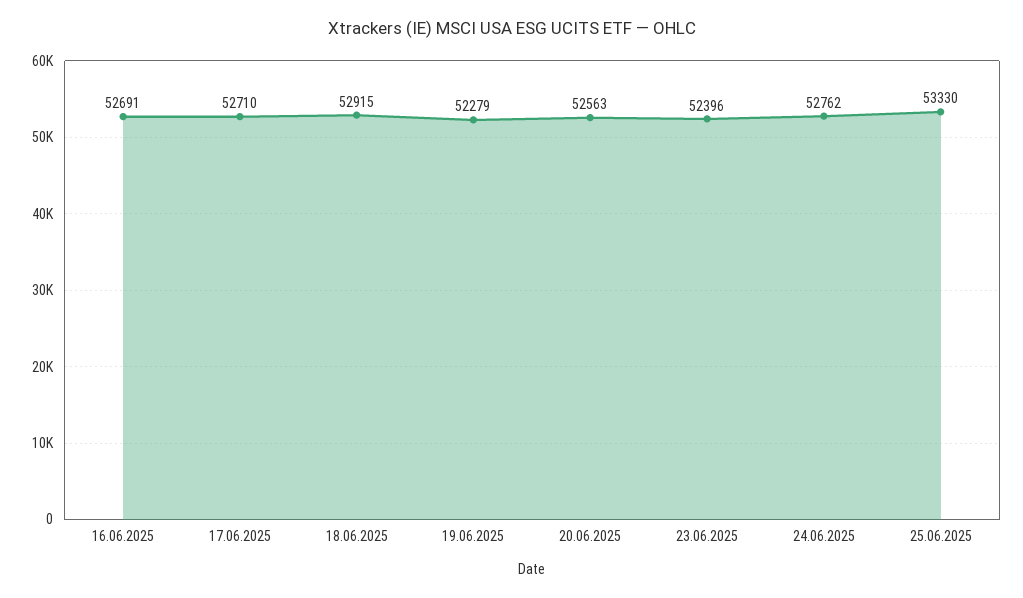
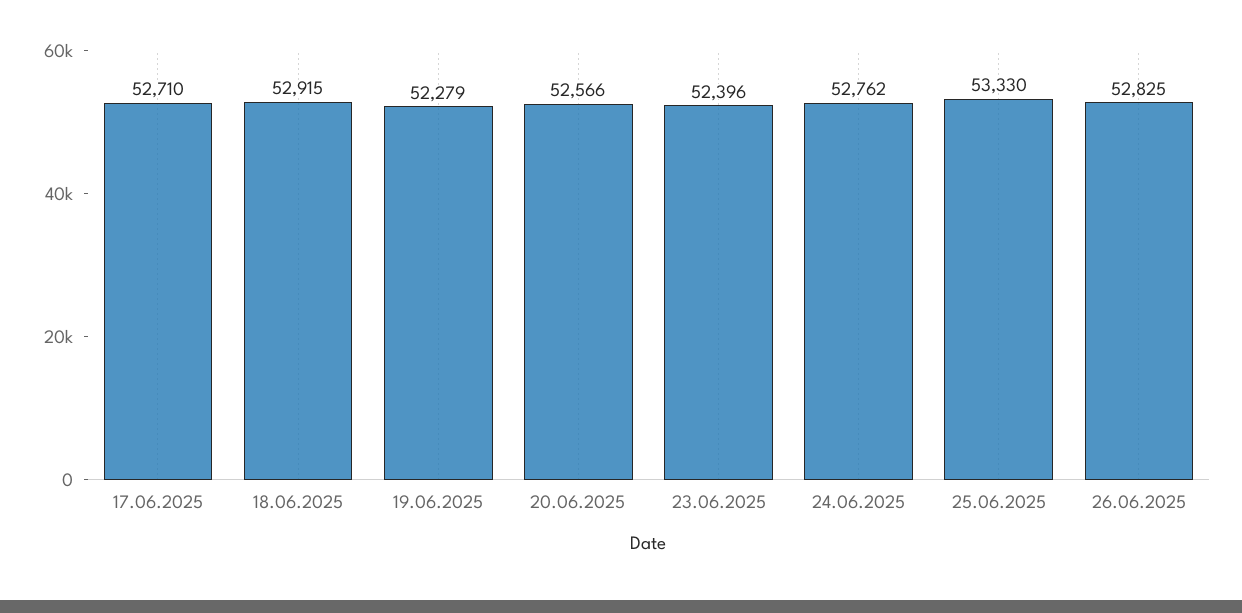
16.06.2025: 52691 -> none
20.06.2025: 52563 -> 52566
26.06.2025: none -> 52825

